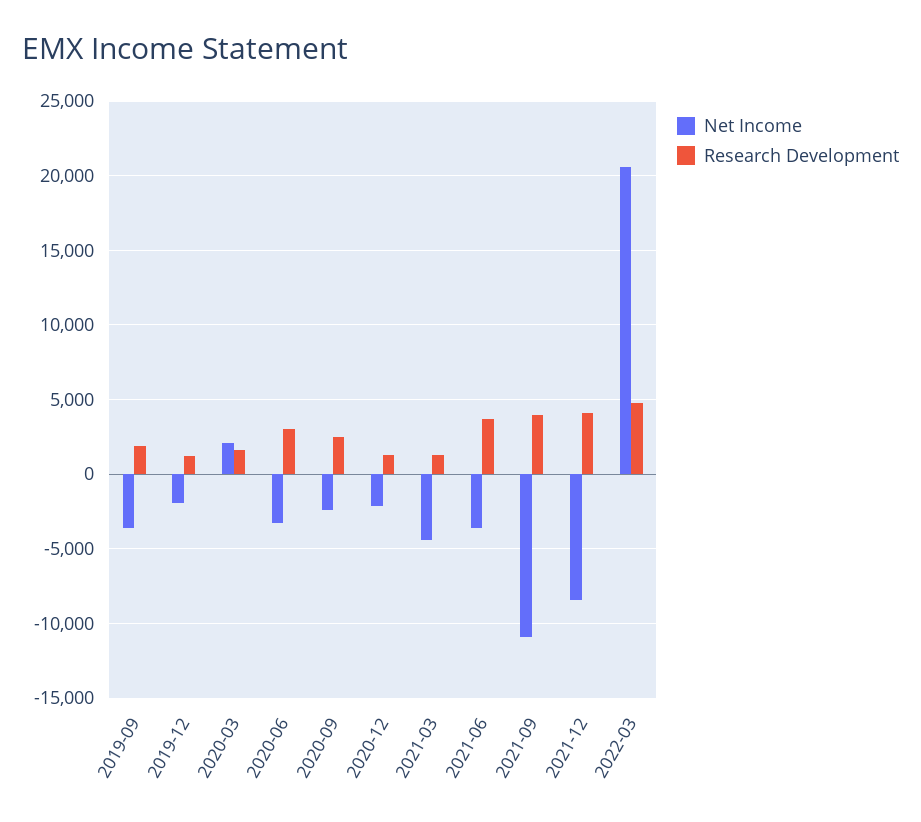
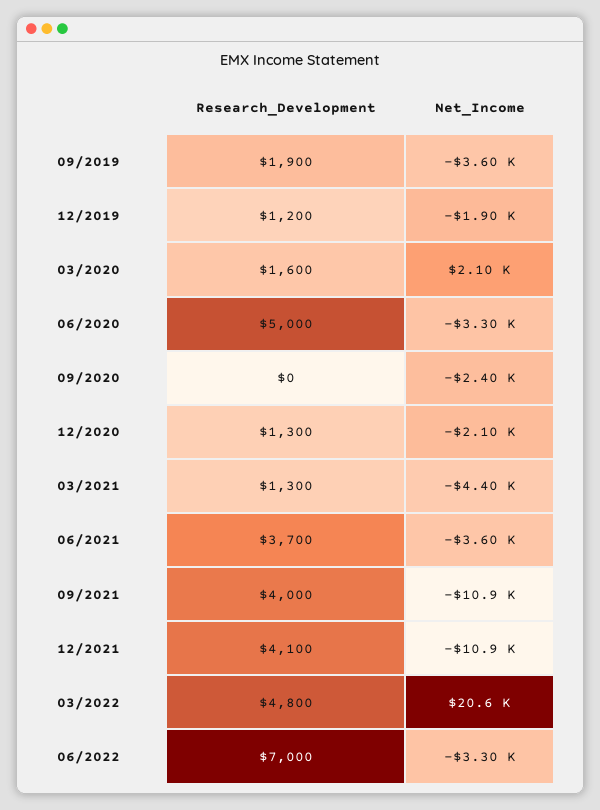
Research Development, 2020-06: 3000 -> 5000
Research Development, 2020-09: 2500 -> 0
Net Income, 2021-12: -8500 -> -10900
Research Development, 06/2022: none -> 7000
Net Income, 06/2022: none -> -3300

